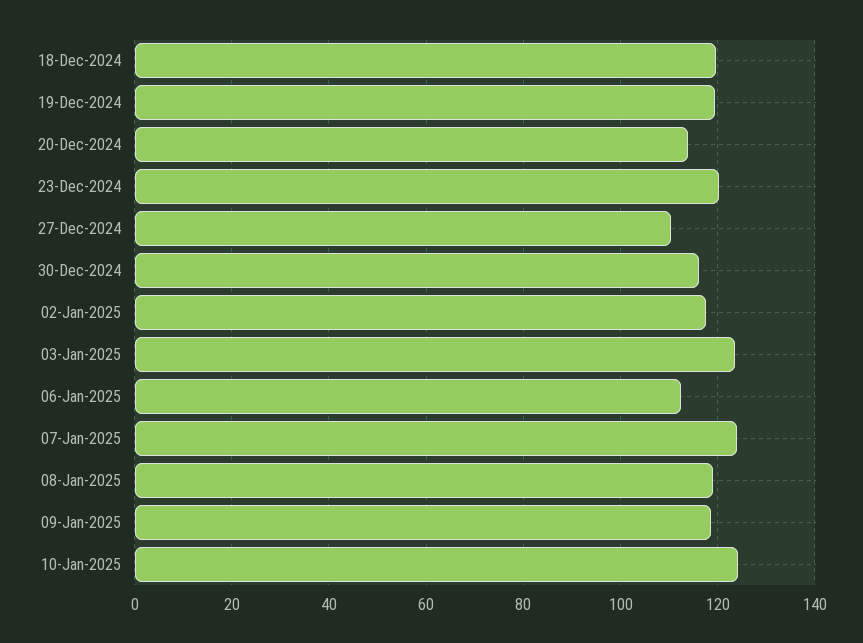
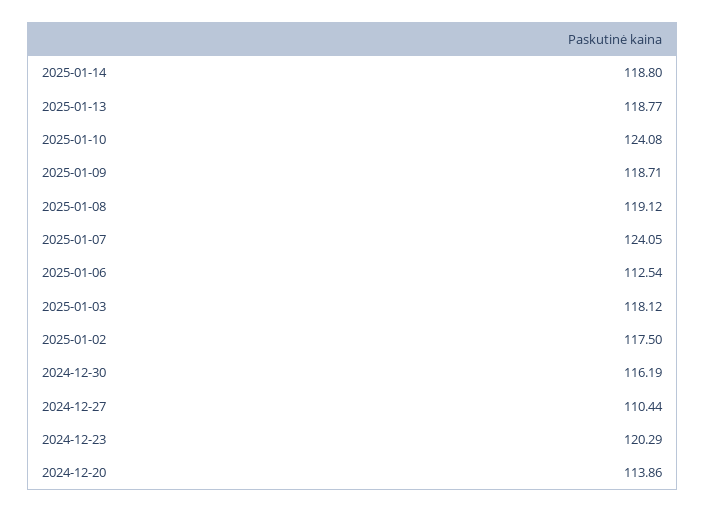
18-Dec-2024: 120 -> none
19-Dec-2024: 120 -> none
03-Jan-2025: 124 -> 118.12
2025-01-14: none -> 118.8
2025-01-13: none -> 118.77

